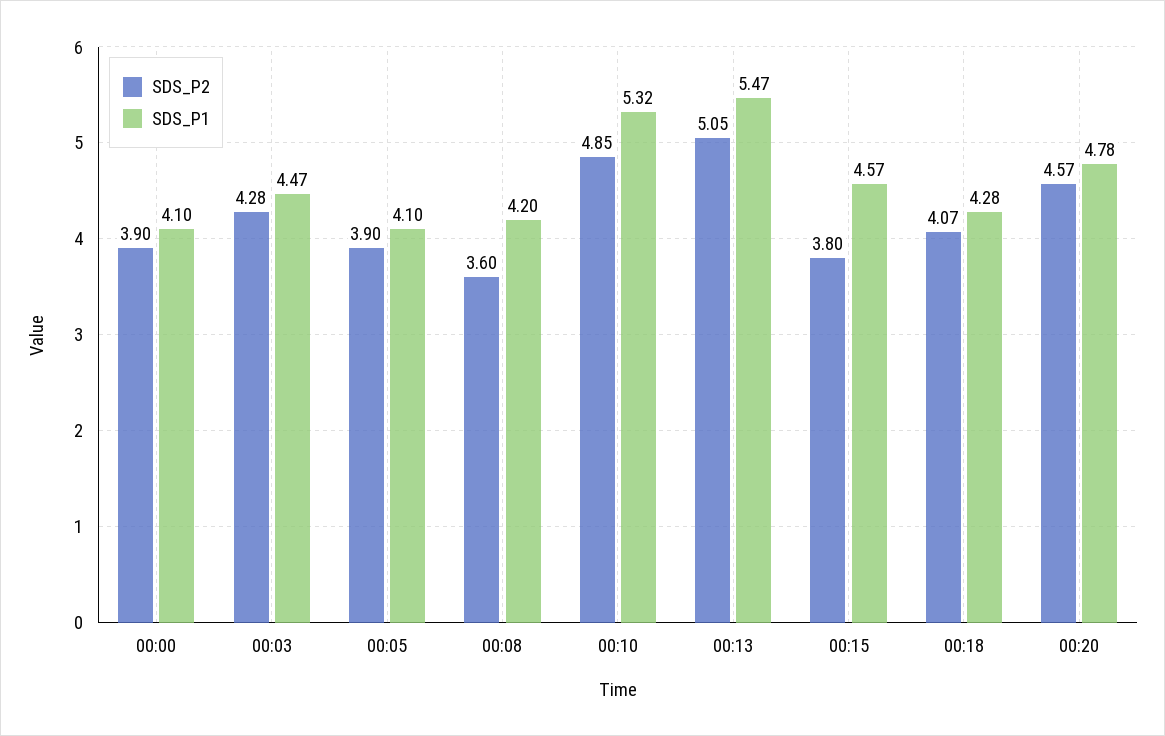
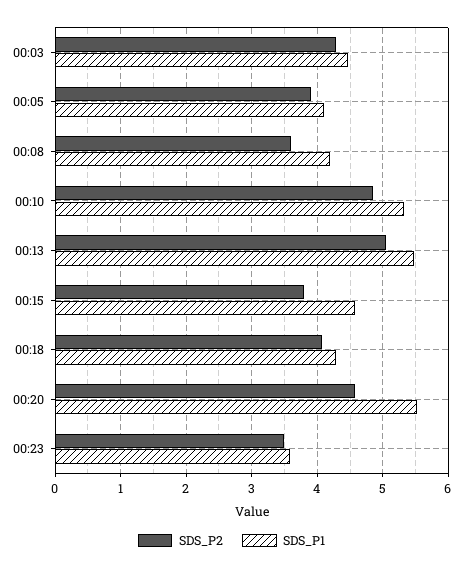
SDS_P2, 00:00: 3.9 -> none
SDS_P1, 00:00: 4.1 -> none
SDS_P1, 00:20: 4.78 -> 5.5
SDS_P2, 00:23: none -> 3.5
SDS_P1, 00:23: none -> 3.6

